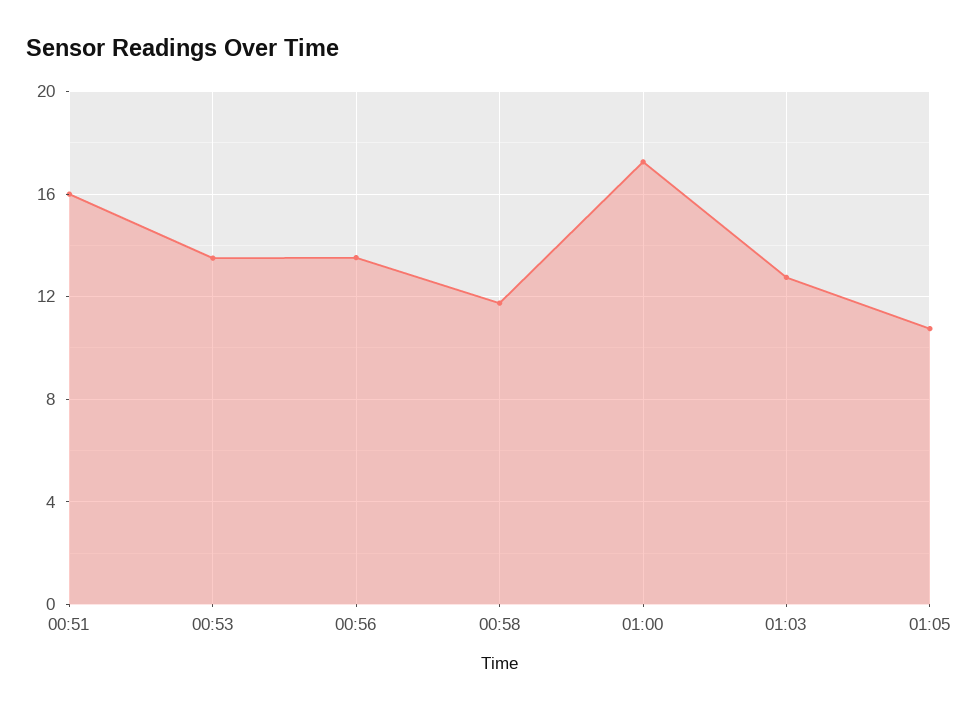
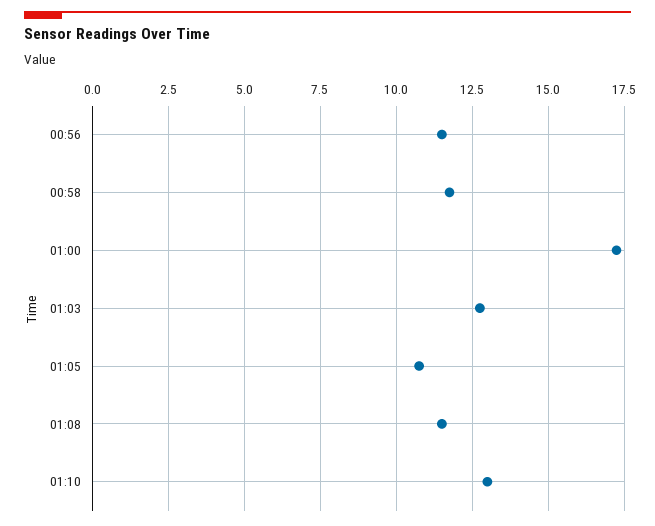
00:51: 16 -> none
00:53: 13.5 -> none
00:56: 13.5 -> 11.5
01:08: none -> 11.5
01:10: none -> 13

